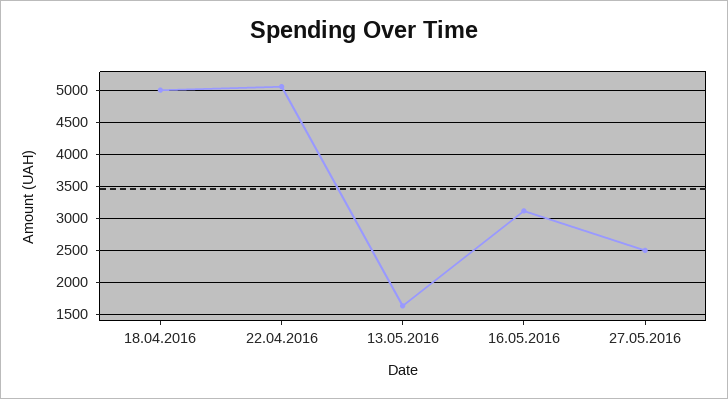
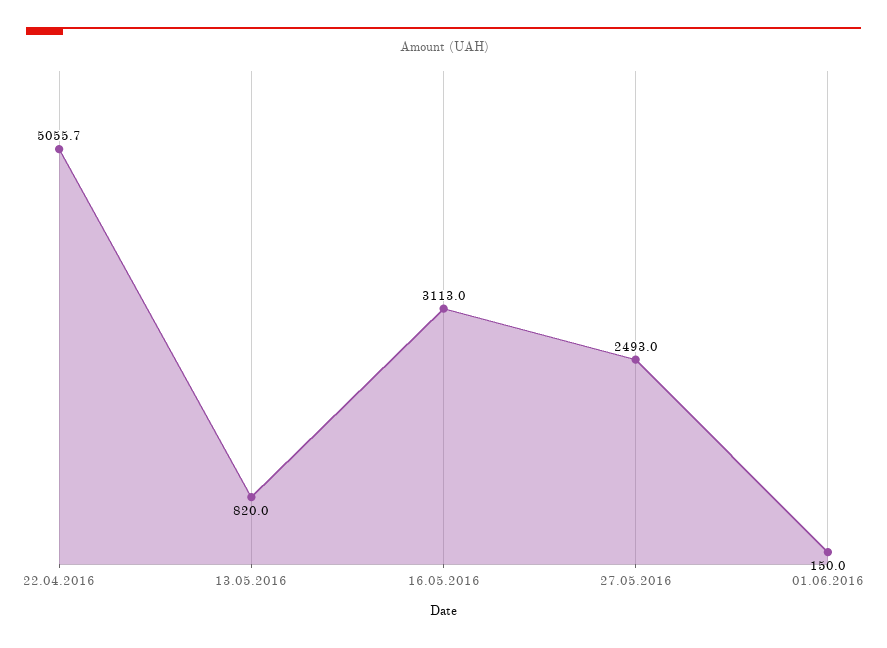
18.04.2016: 5000 -> none
13.05.2016: 1600 -> 820
01.06.2016: none -> 150

